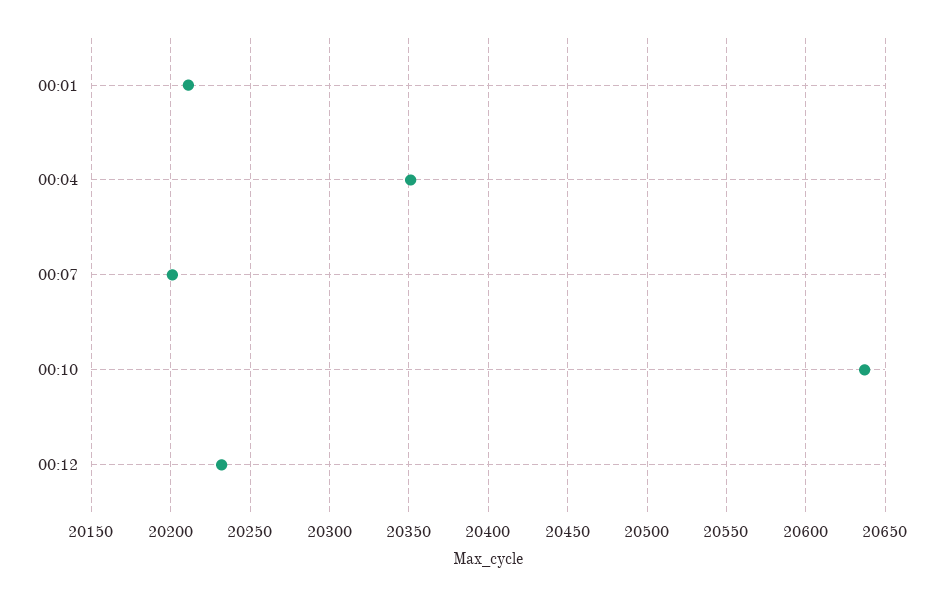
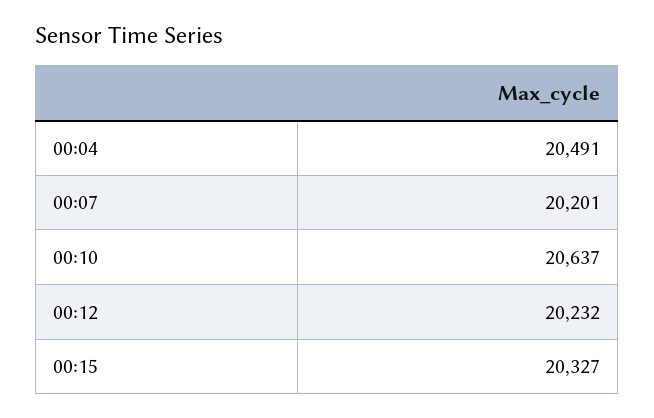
00:01: 20210 -> none
00:04: 20350 -> 20491
00:15: none -> 20327

